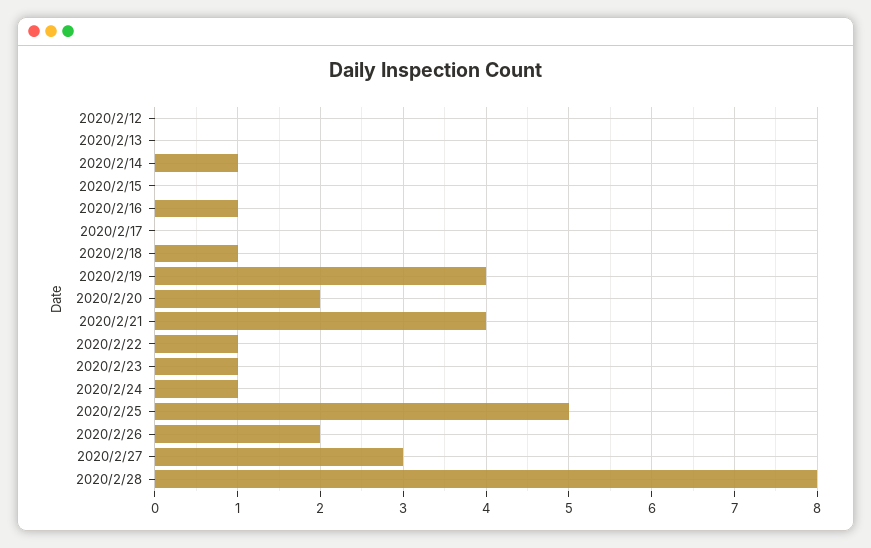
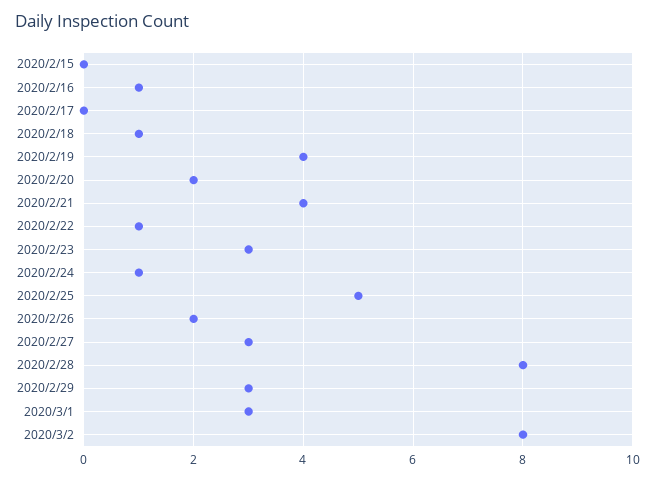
2020/2/12: 0 -> none
2020/2/13: 0 -> none
2020/2/14: 1 -> none
2020/2/23: 1 -> 3
2020/2/29: none -> 3
2020/3/1: none -> 3
2020/3/2: none -> 8

